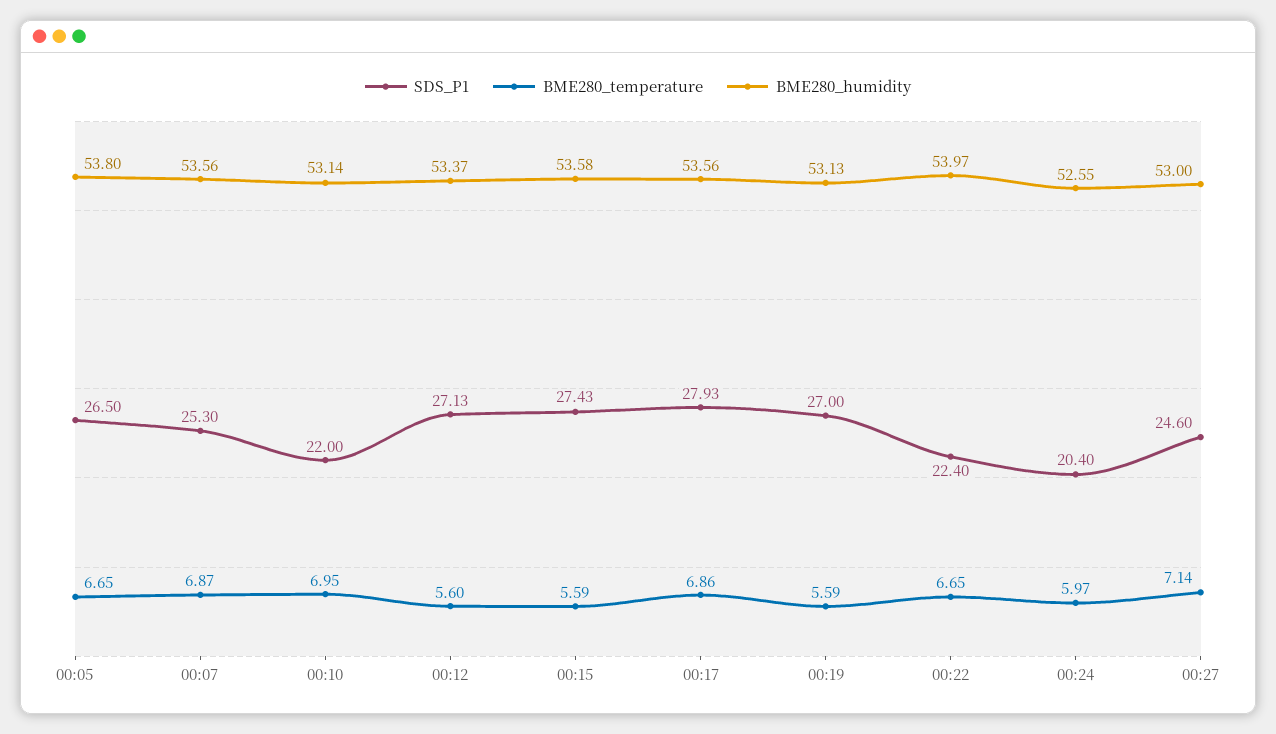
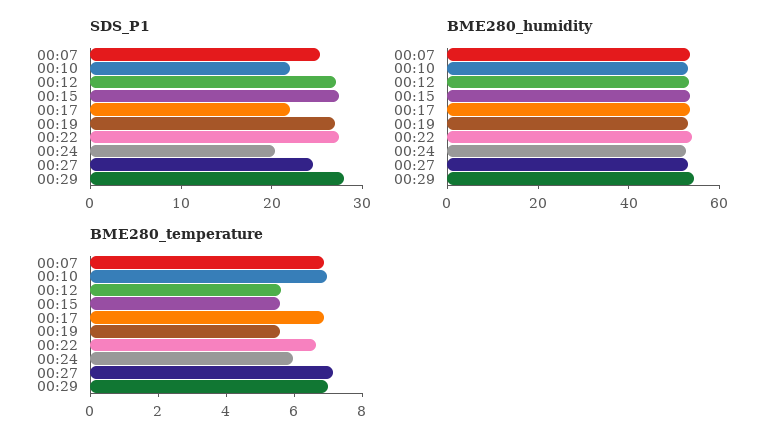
SDS_P1, 00:05: 26.5 -> none
BME280_temperature, 00:05: 6.65 -> none
BME280_humidity, 00:05: 53.8 -> none
SDS_P1, 00:17: 27.93 -> 22
SDS_P1, 00:22: 22.4 -> 28
SDS_P1, 00:29: none -> 28
BME280_humidity, 00:29: none -> 55
BME280_temperature, 00:29: none -> 7

